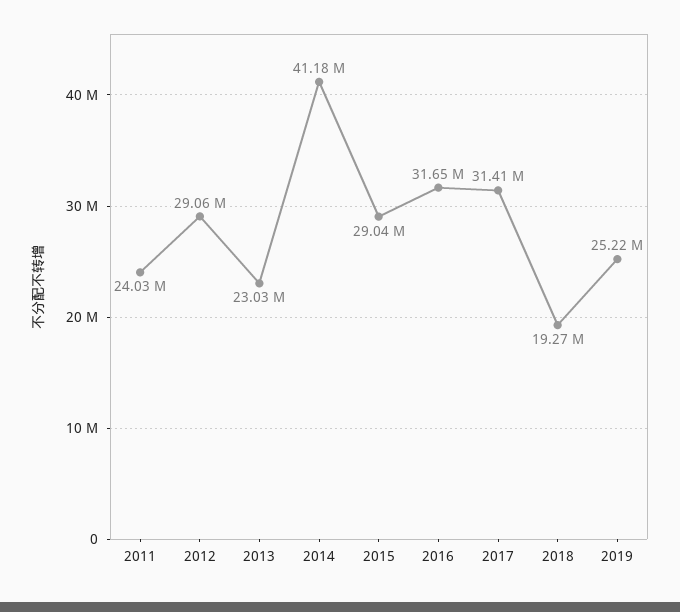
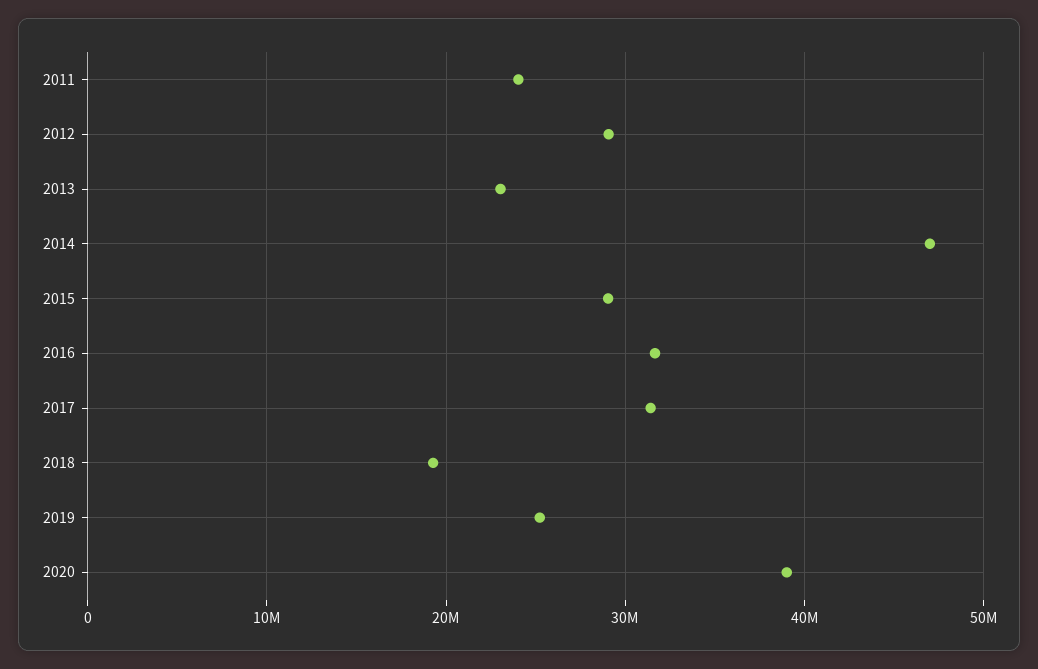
2014: 41180000 -> 47000000
2020: none -> 39000000

